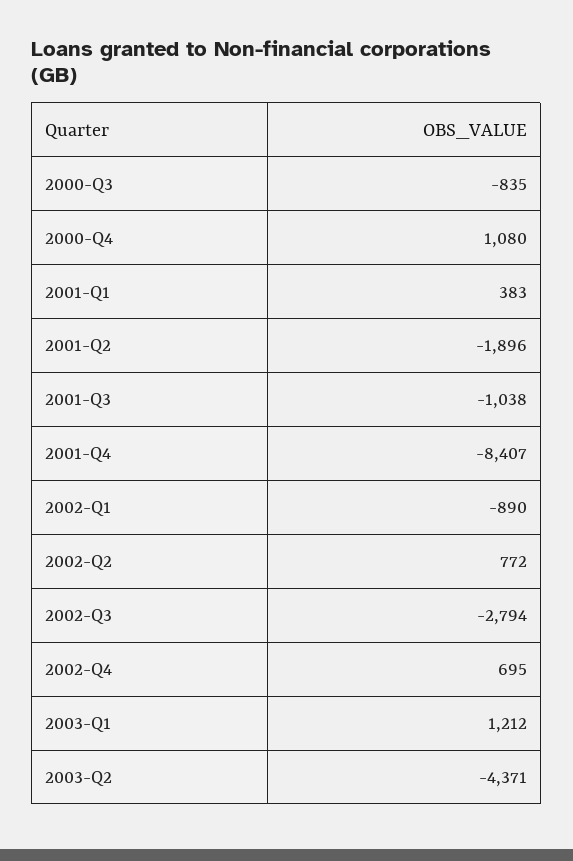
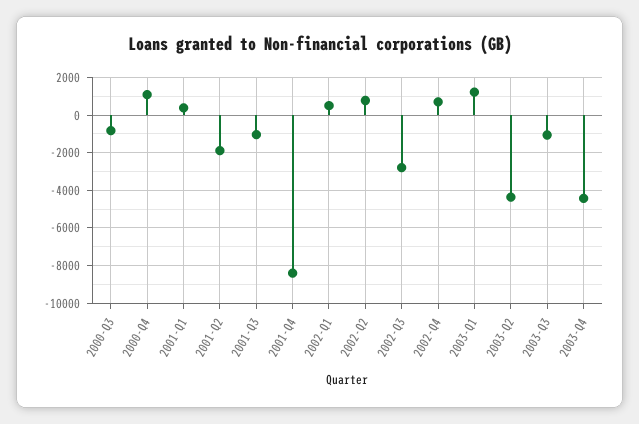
2002-Q1: -890 -> 500
2003-Q3: none -> -1000
2003-Q4: none -> -4500

